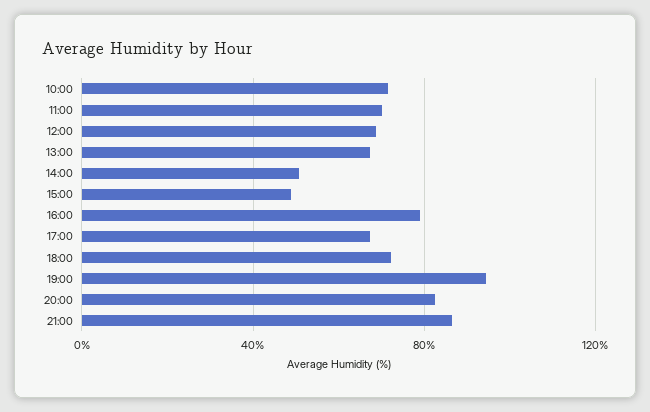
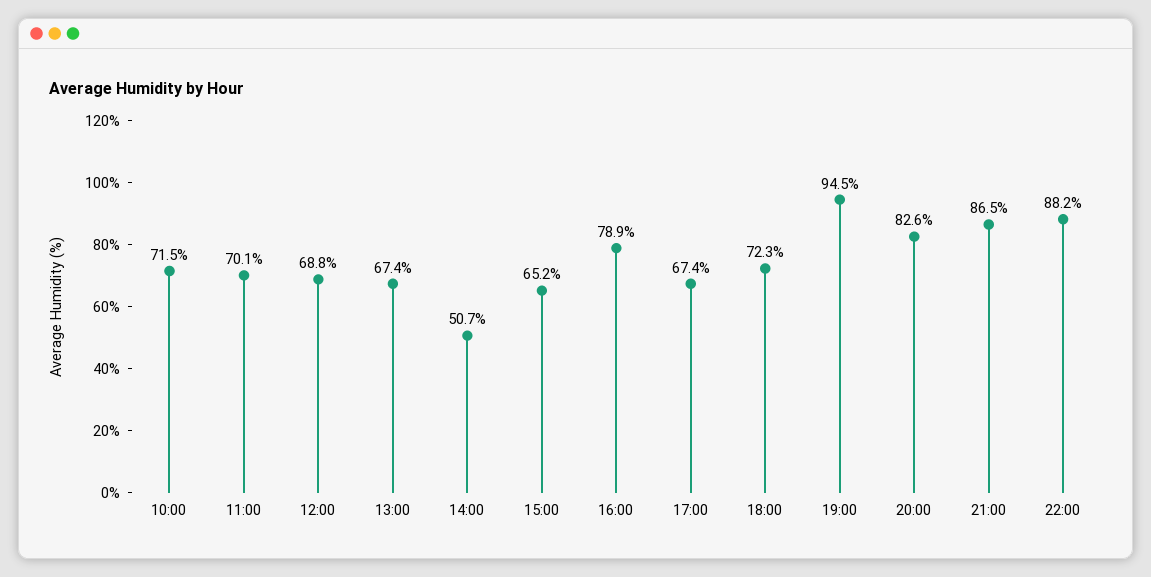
15:00: 50 -> 65.2
22:00: none -> 88.2

